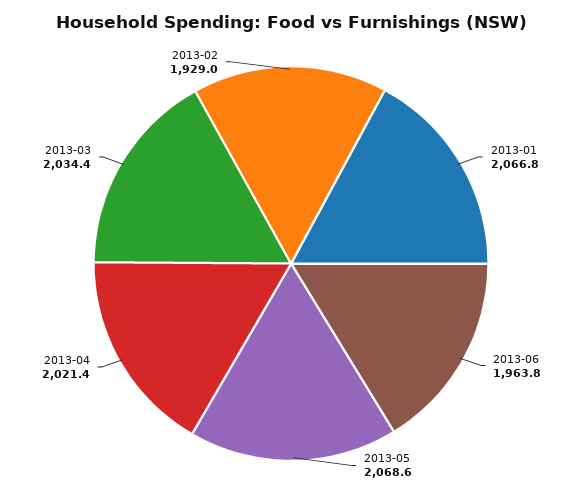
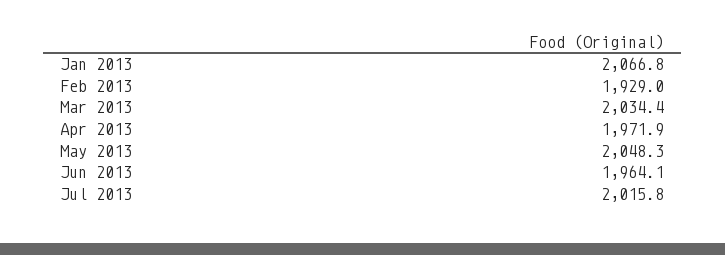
2013-06: 1963.8 -> 1964.1
2013-05: 2068.6 -> 2048.3
2013-04: 2021.4 -> 1971.9
Jul 2013: none -> 2015.8

